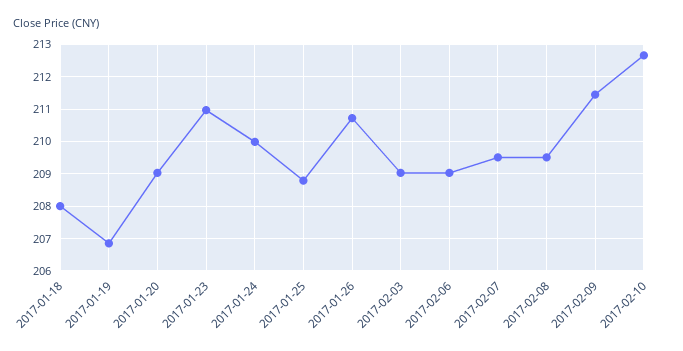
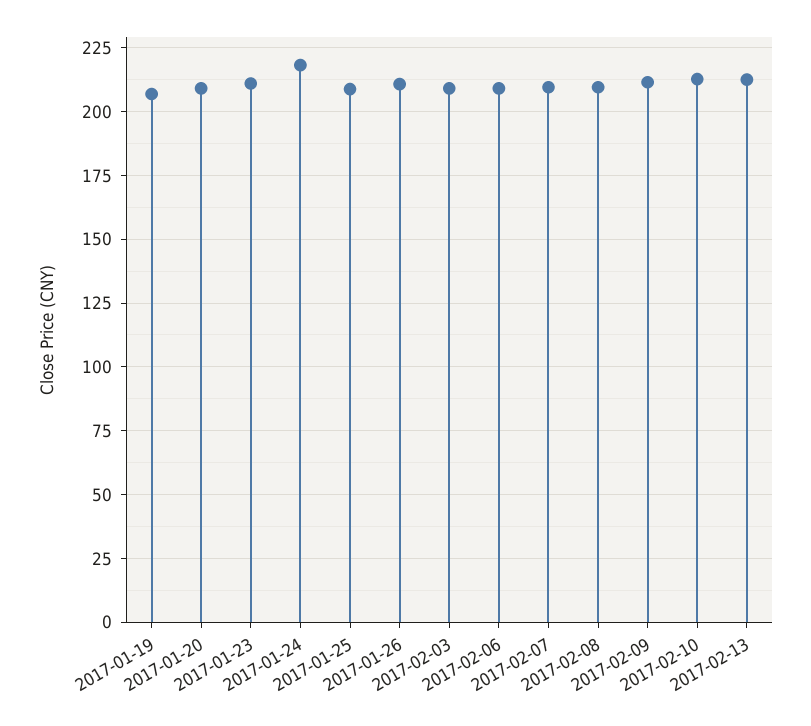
2017-01-18: 208 -> none
2017-01-24: 210 -> 217.5
2017-02-13: none -> 212.5

